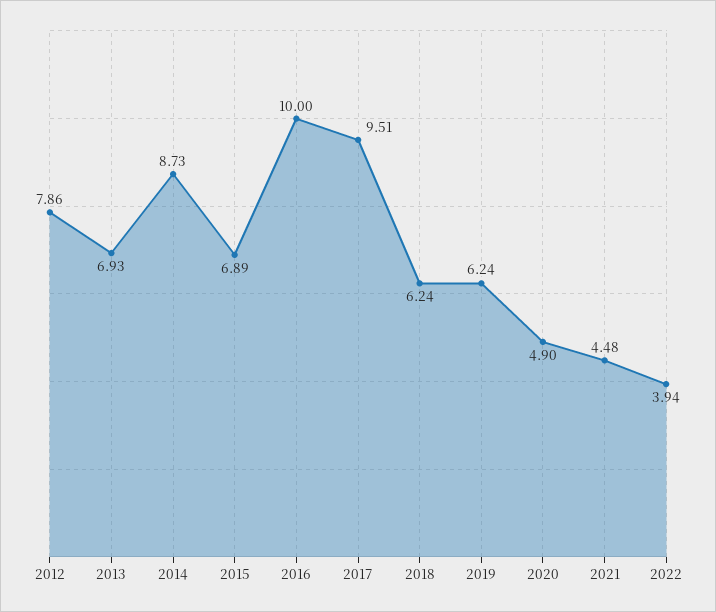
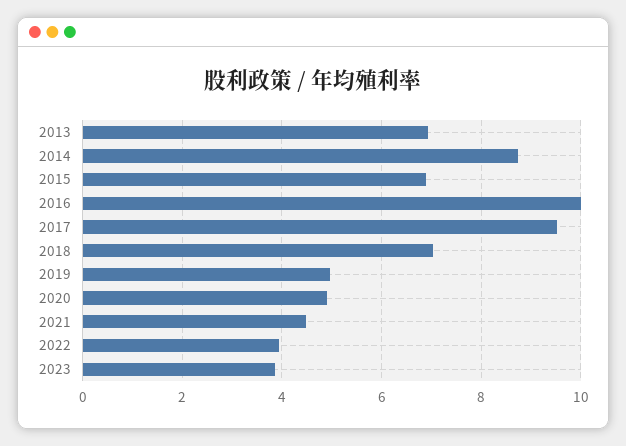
2012: 7.86 -> none
2018: 6.24 -> 7
2019: 6.24 -> 5
2023: none -> 3.8

